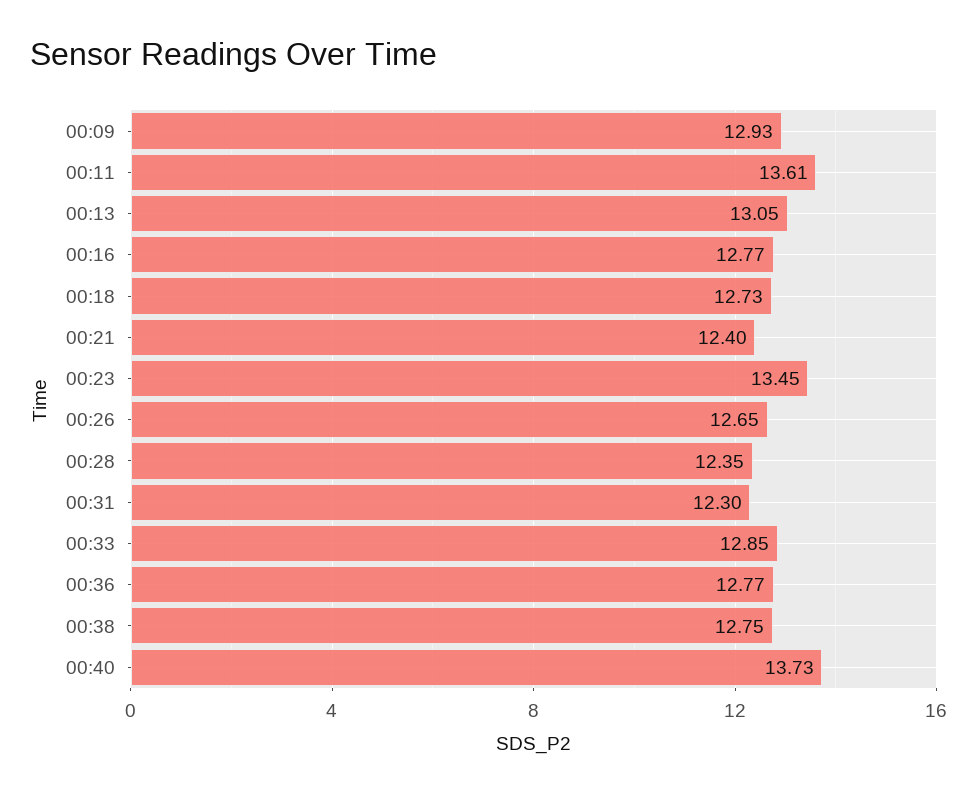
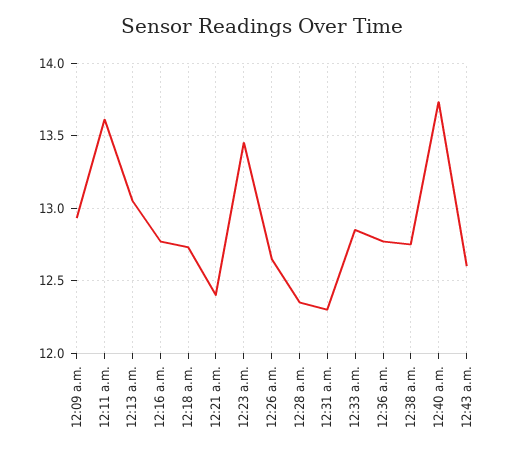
12:43 a.m.: none -> 12.6

